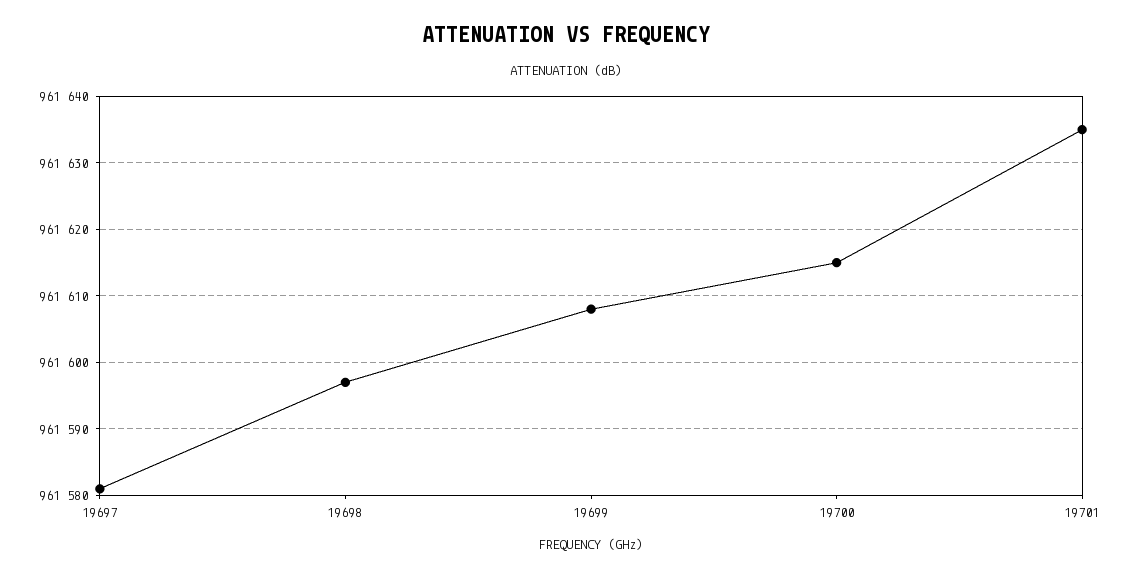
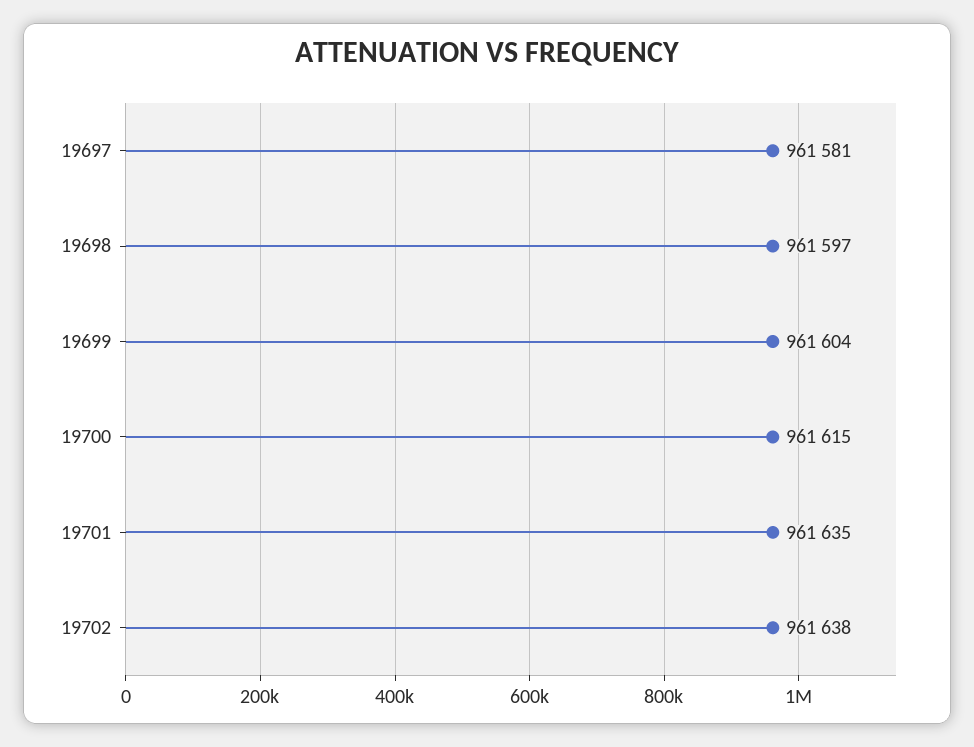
19699: 961608 -> 961604
19702: none -> 961638

